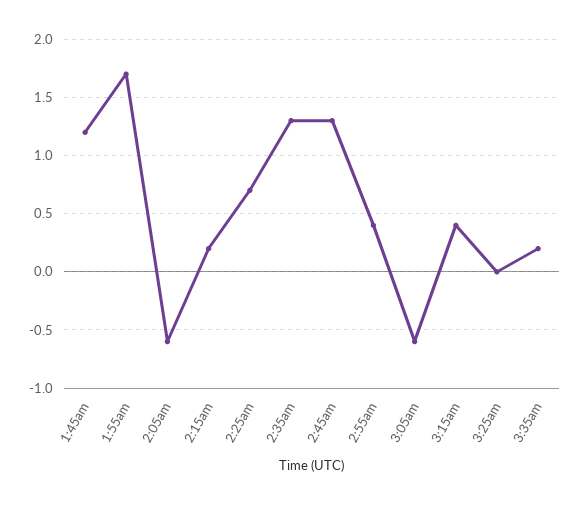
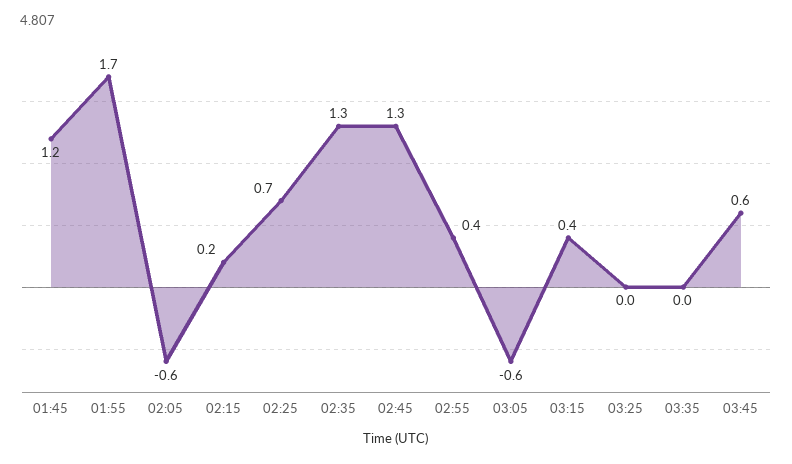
3:35am: 0.2 -> 0
03:45: none -> 0.6

